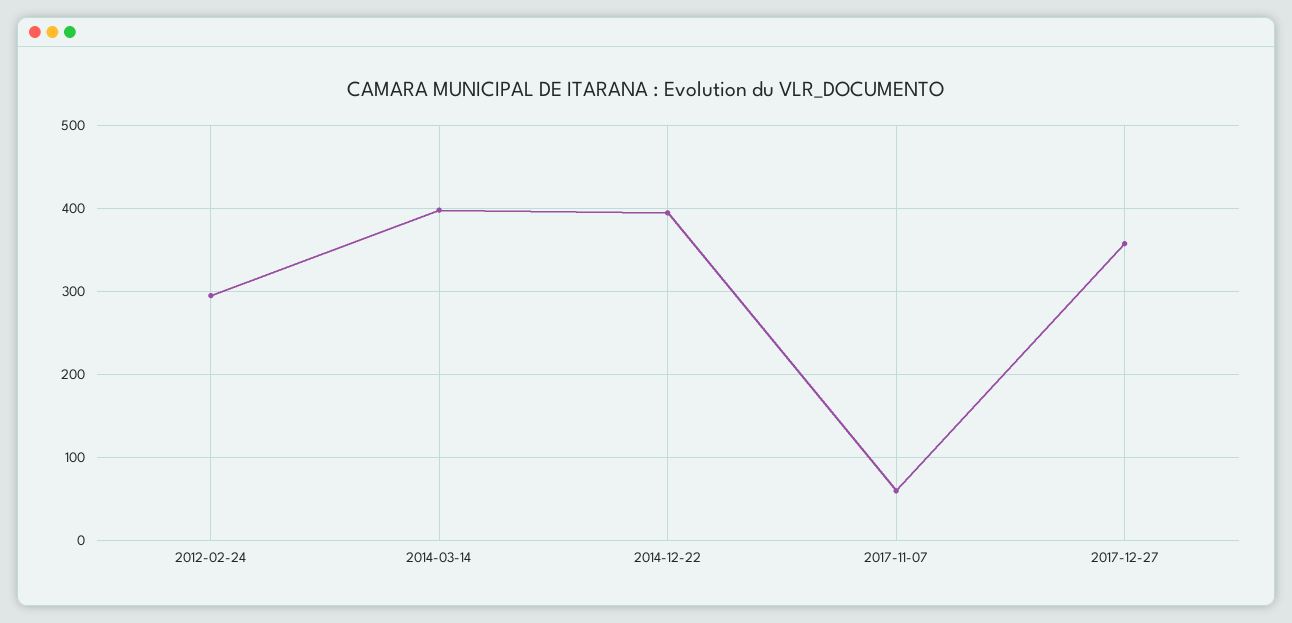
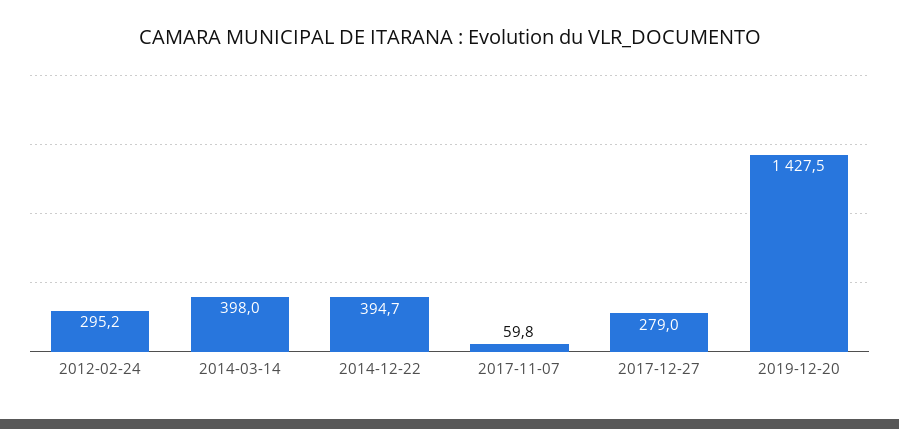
2017-12-27: 360 -> 279
2019-12-20: none -> 1427.5

